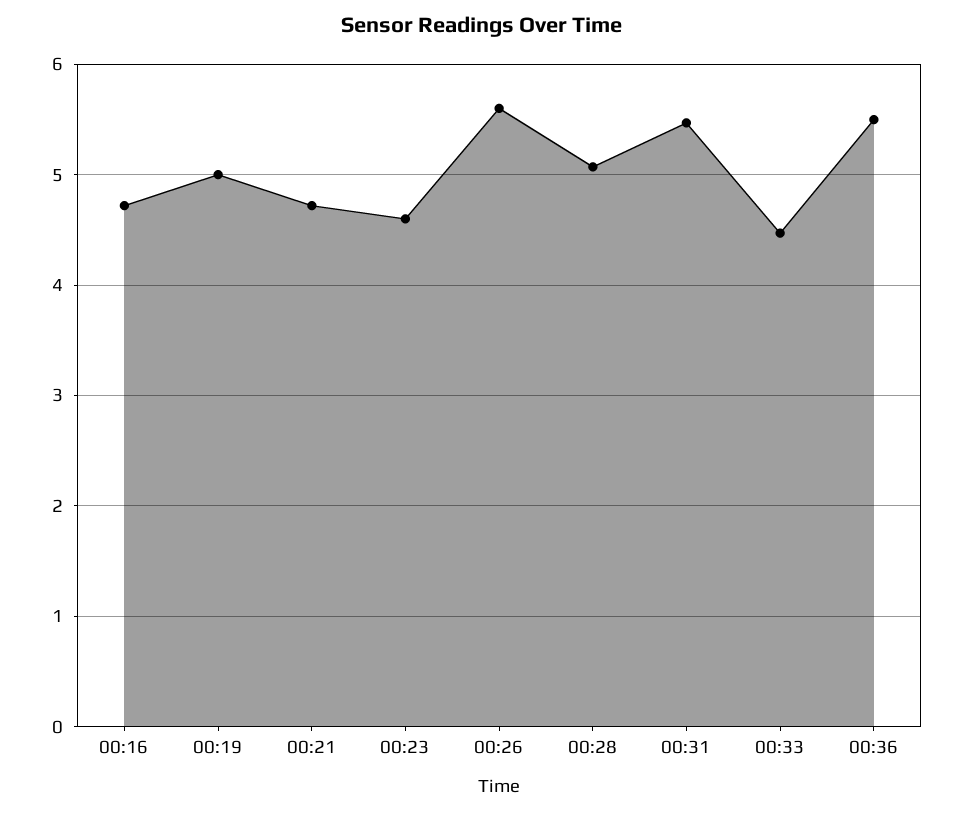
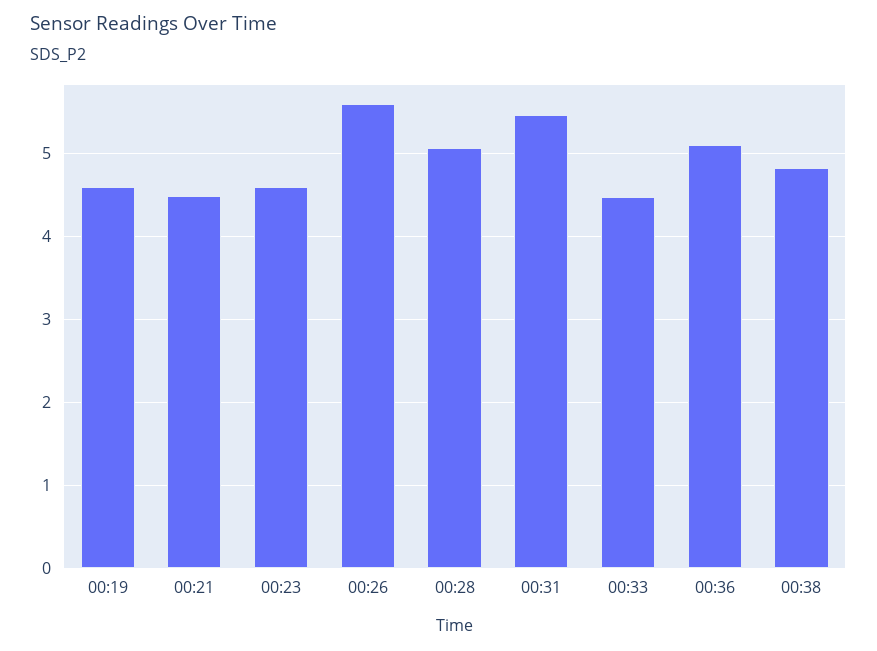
00:16: 4.7 -> none
00:19: 5 -> 4.6
00:21: 4.7 -> 4.5
00:36: 5.5 -> 5.1
00:38: none -> 4.8

